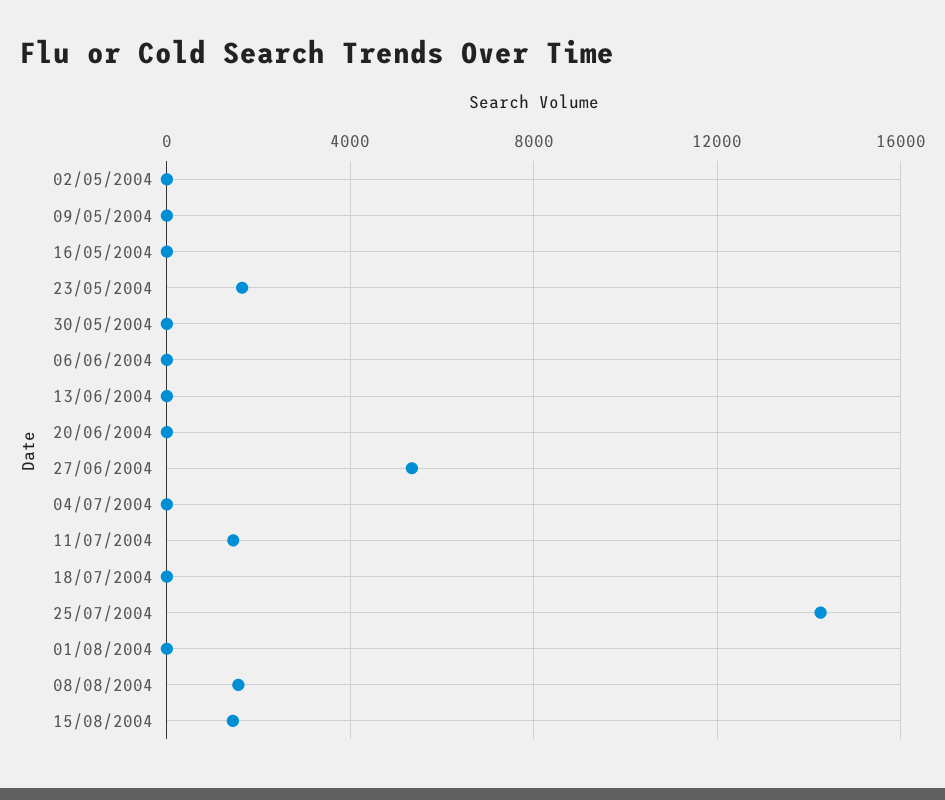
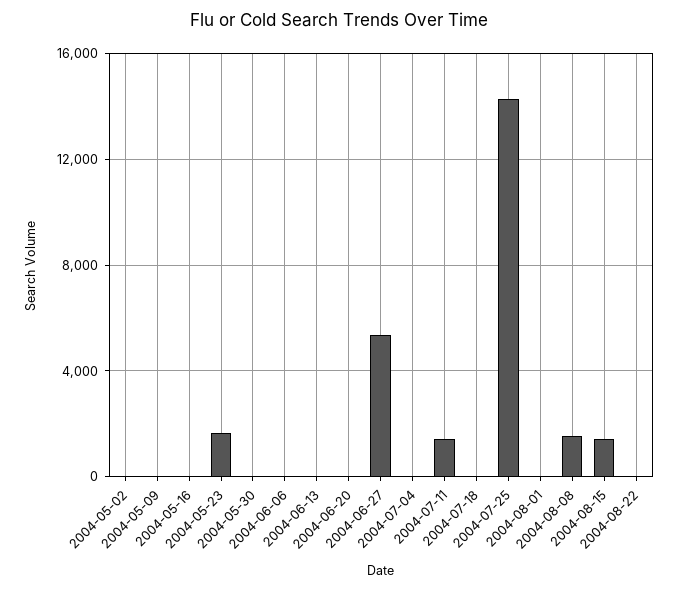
2004-08-22: none -> 0

